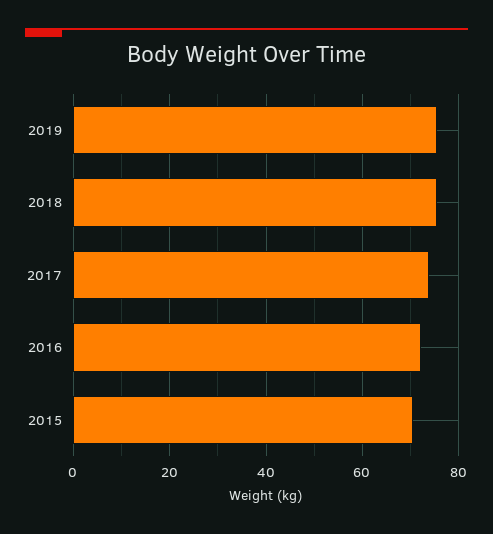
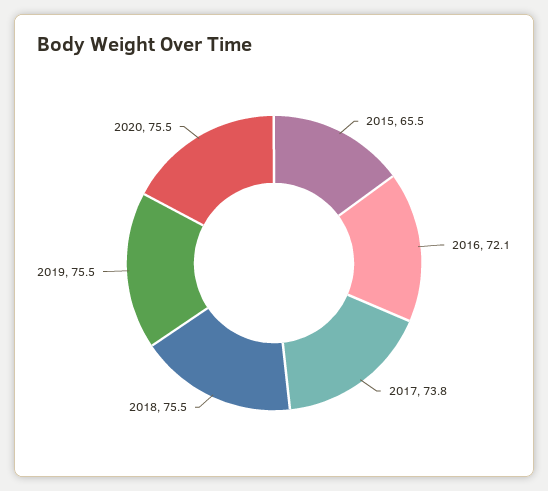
2015: 70 -> 65.5
2020: none -> 75.5

